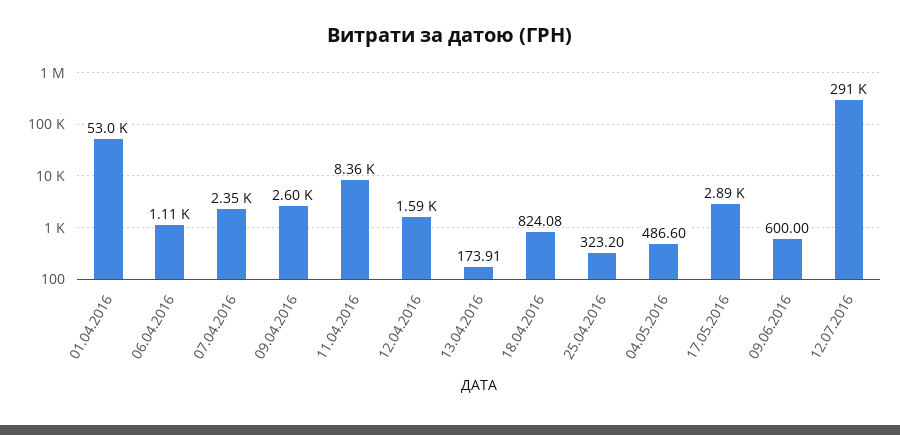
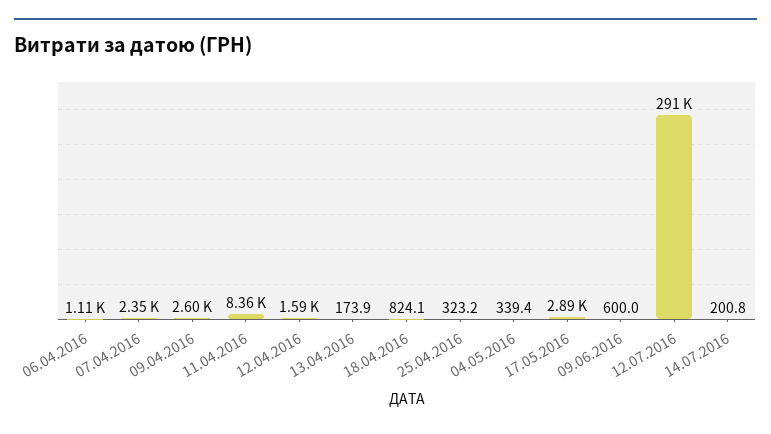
01.04.2016: 53000 -> none
04.05.2016: 486.6 -> 339.4
14.07.2016: none -> 200.8

